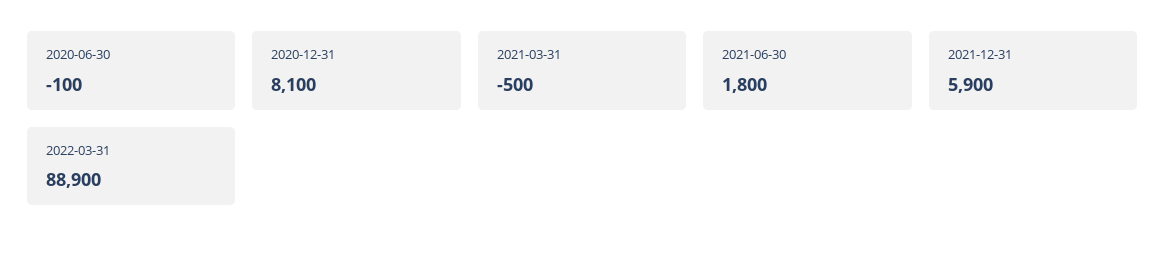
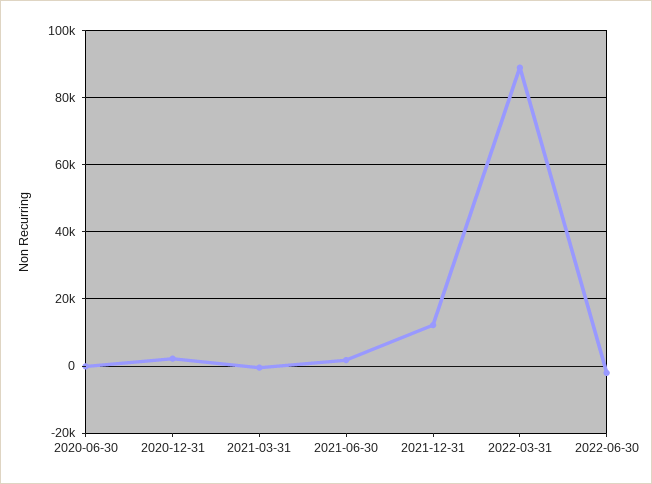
2020-12-31: 8100 -> 2000
2021-12-31: 5900 -> 12000
2022-06-30: none -> -2000

